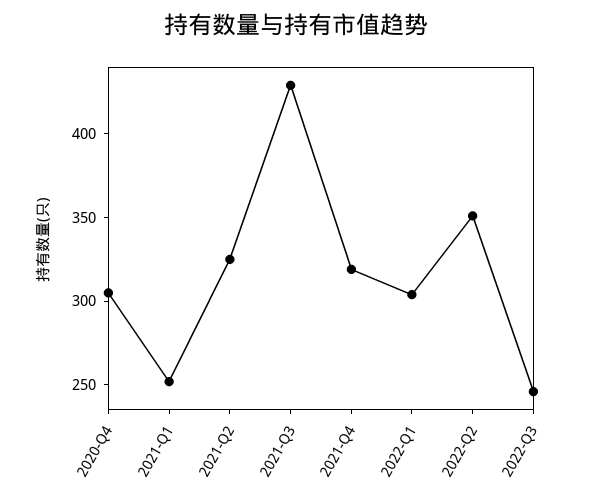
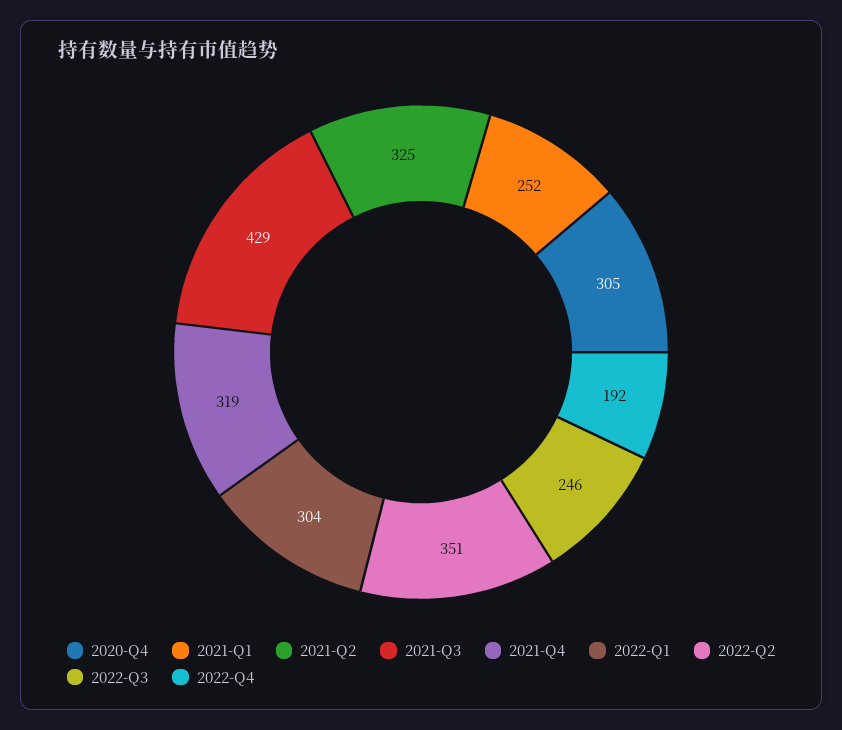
2022-Q4: none -> 192

